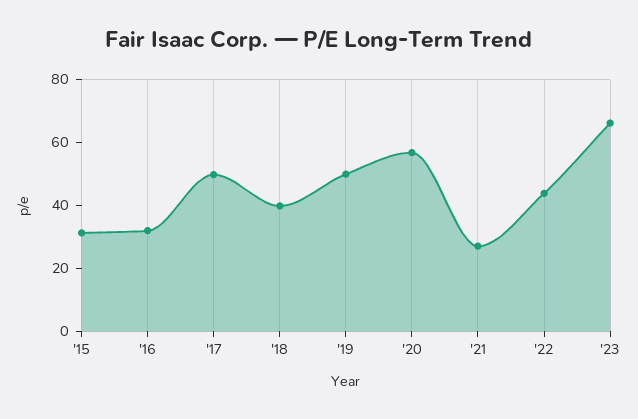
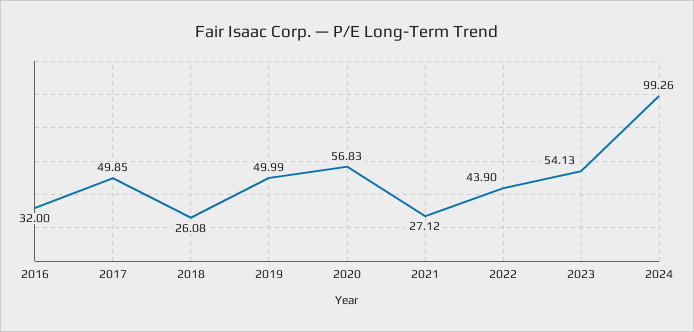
'15: 30 -> none
'18: 40 -> 26.08
'23: 65 -> 54.13
2024: none -> 99.26

